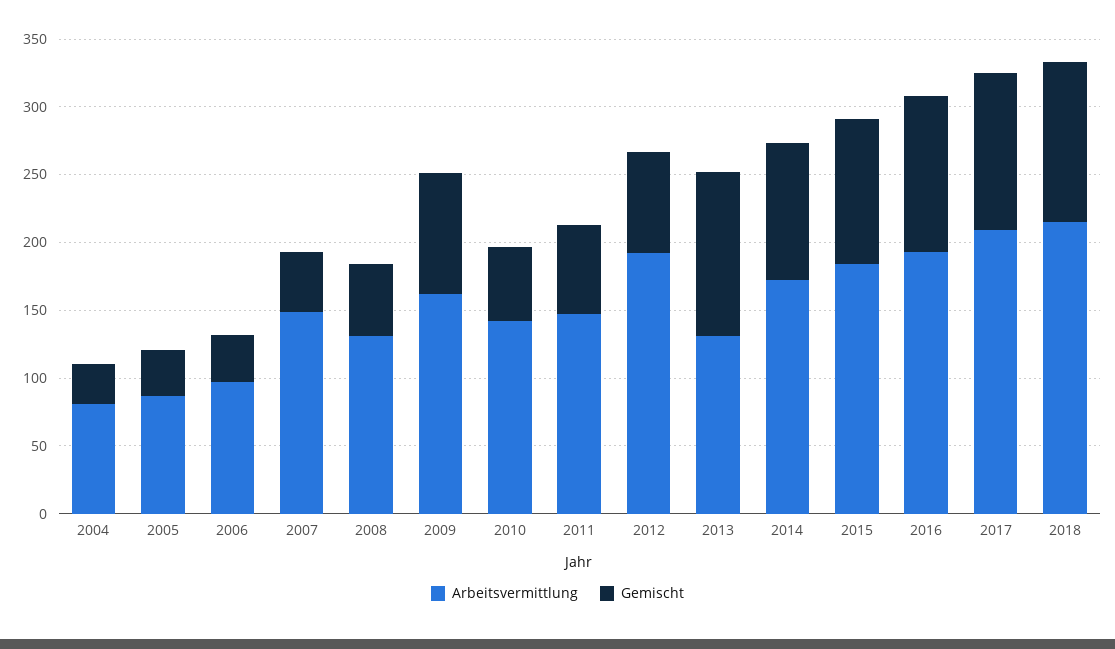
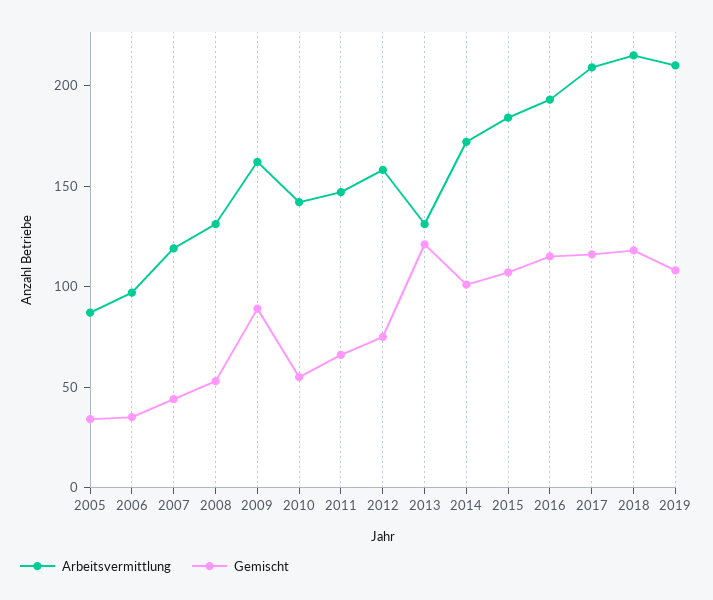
Arbeitsvermittlung, 2004: 80 -> none
Gemischt, 2004: 30 -> none
Arbeitsvermittlung, 2007: 150 -> 120
Arbeitsvermittlung, 2012: 190 -> 160
Arbeitsvermittlung, 2019: none -> 210
Gemischt, 2019: none -> 110

